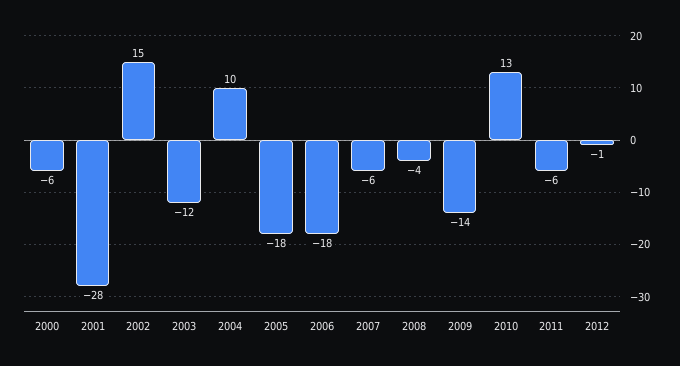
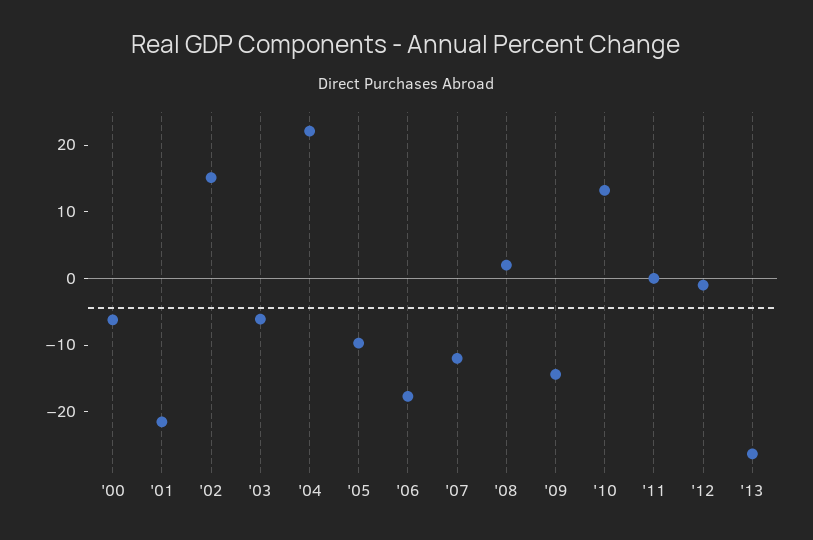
2001: -28 -> -22
2003: -12 -> -6
2004: 10 -> 22
2005: -18 -> -10
2007: -6 -> -12
2008: -4 -> 2
2011: -6 -> 0
'13: none -> -26

